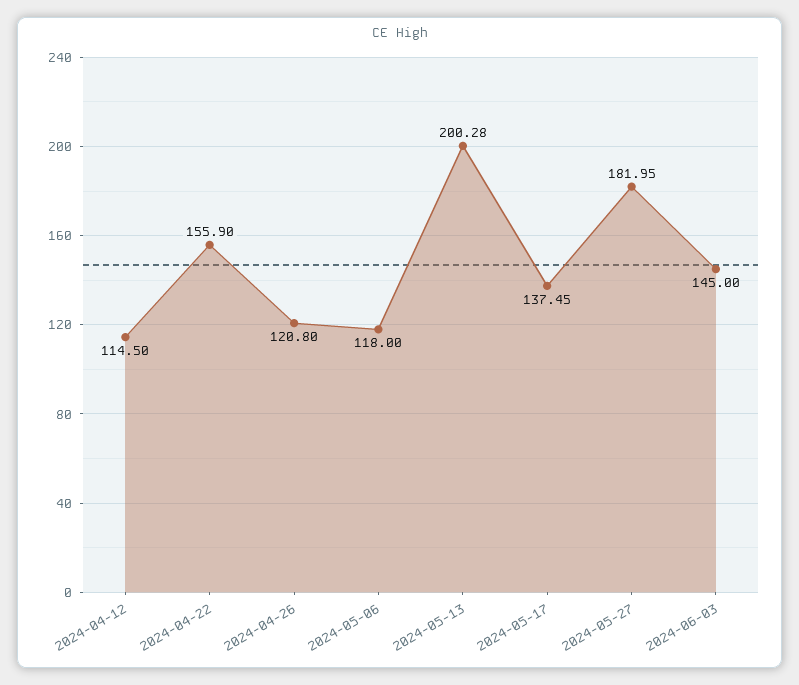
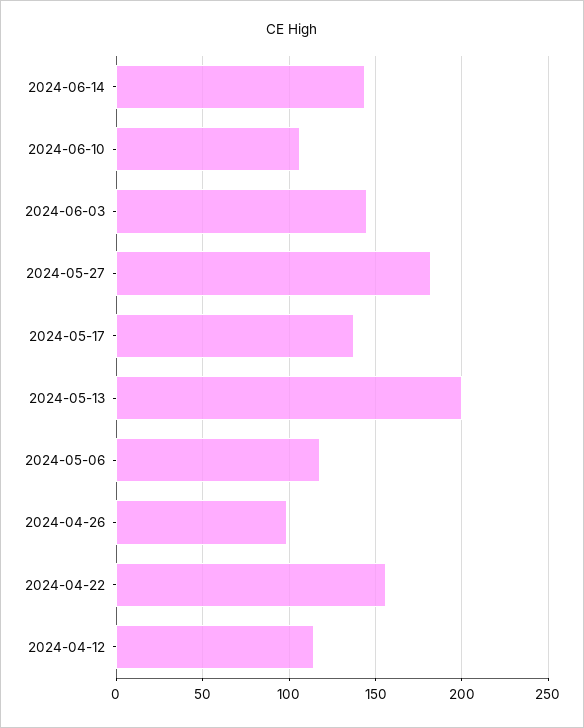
2024-04-26: 120.8 -> 100
2024-06-14: none -> 145
2024-06-10: none -> 105

